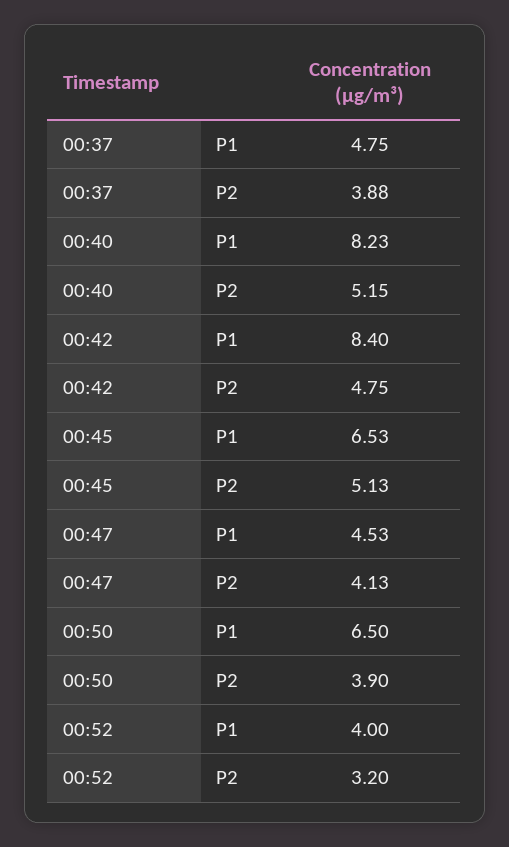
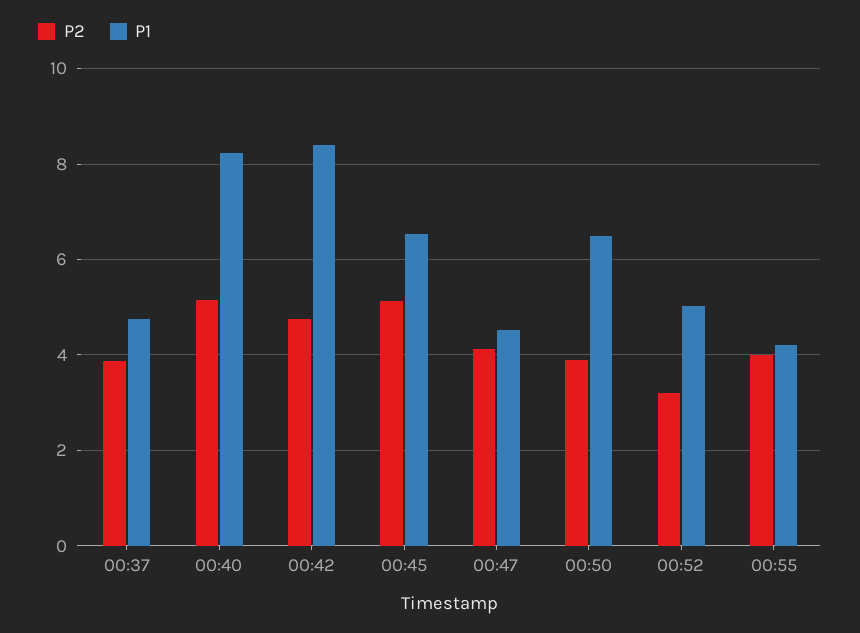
P1, 00:52: 4 -> 5
P2, 00:55: none -> 4
P1, 00:55: none -> 4.2

